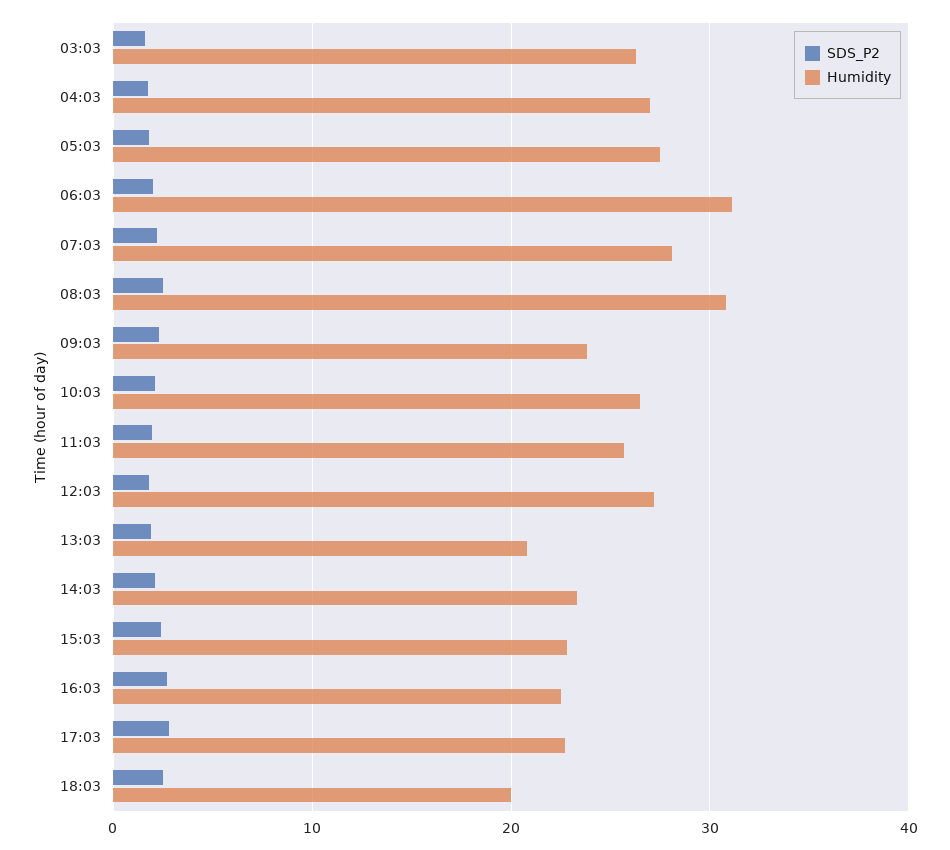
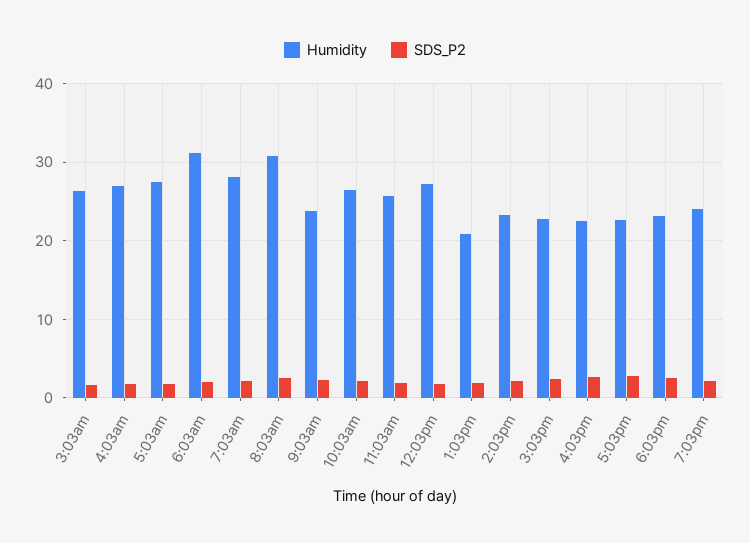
Humidity, 18:03: 20 -> 23
Humidity, 7:03pm: none -> 24
SDS_P2, 7:03pm: none -> 2

